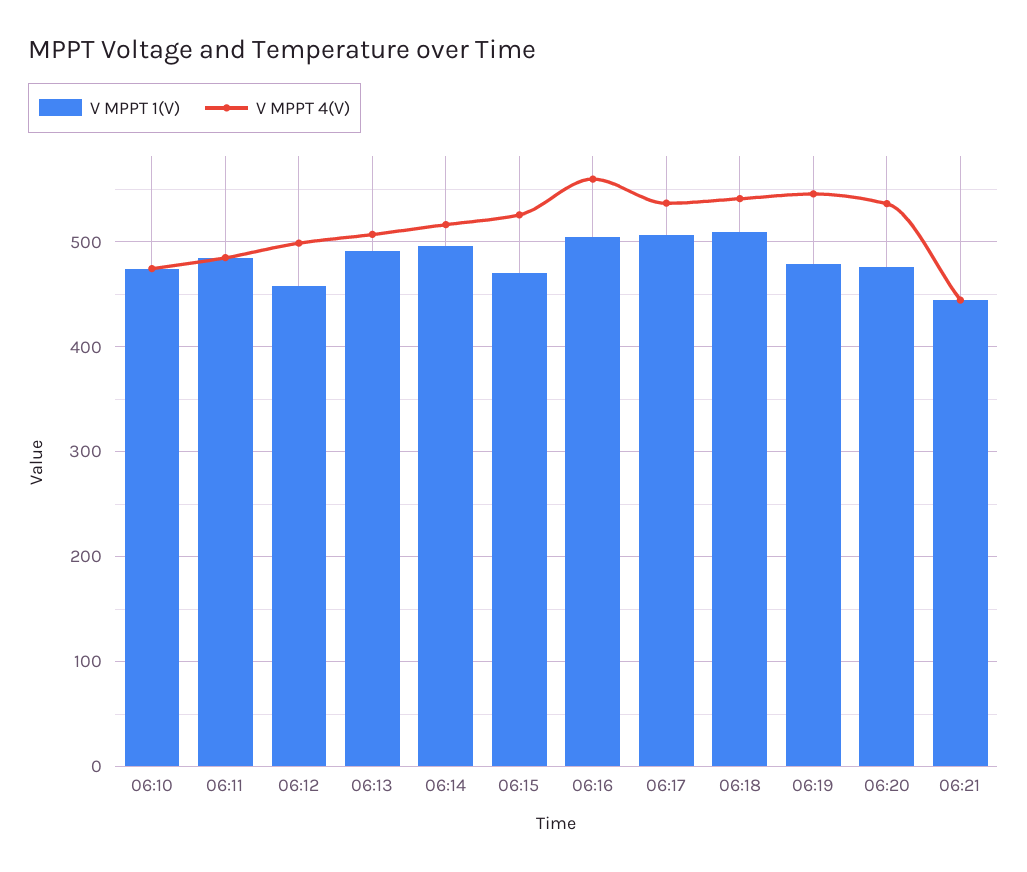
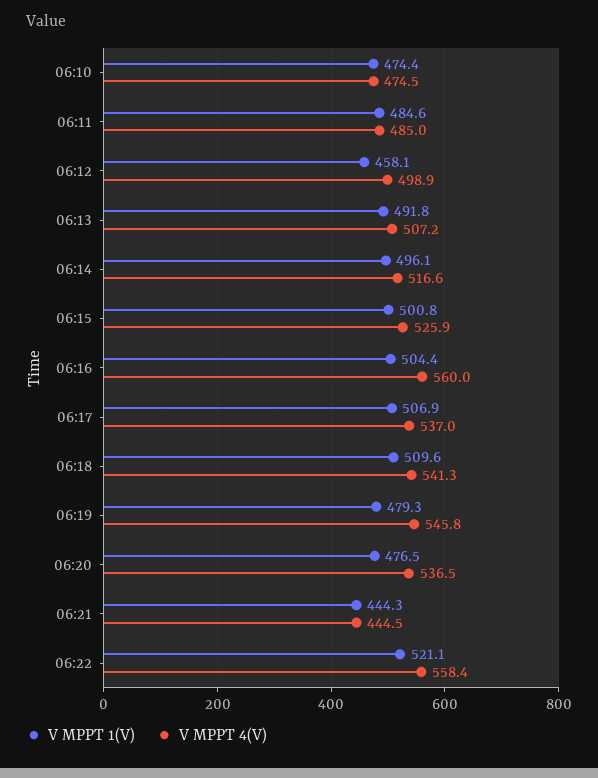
V MPPT 1(V), 06:15: 470 -> 500.8
V MPPT 1(V), 06:22: none -> 521.1
V MPPT 4(V), 06:22: none -> 558.4

